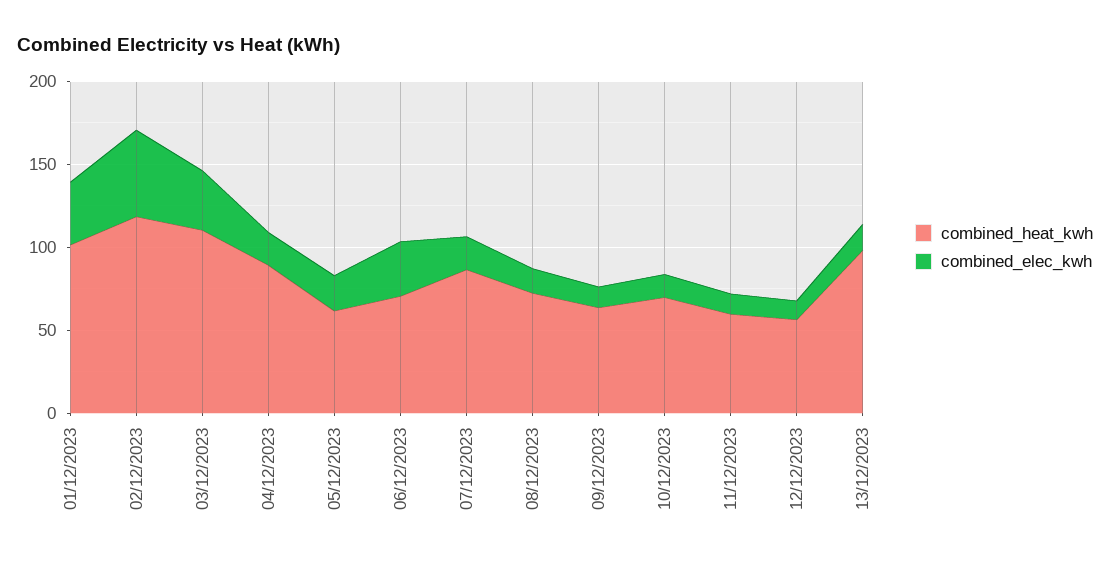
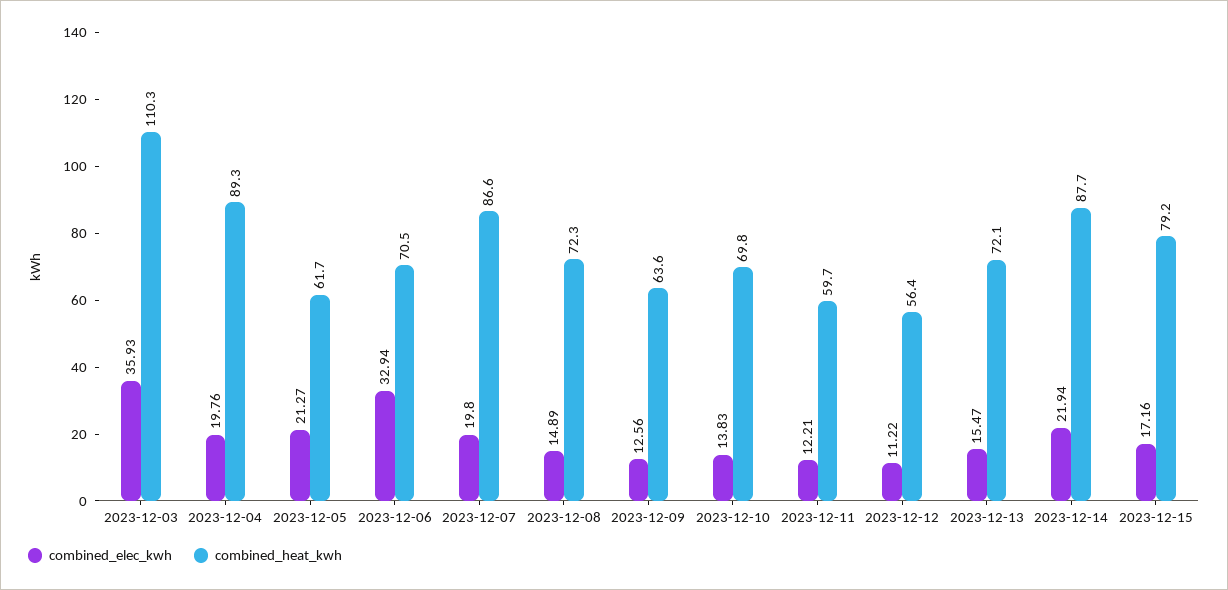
combined_heat_kwh, 01/12/2023: 100 -> none
combined_elec_kwh, 01/12/2023: 40 -> none
combined_heat_kwh, 02/12/2023: 120 -> none
combined_elec_kwh, 02/12/2023: 50 -> none
combined_heat_kwh, 13/12/2023: 100 -> 72.1
combined_elec_kwh, 2023-12-14: none -> 21.94
combined_heat_kwh, 2023-12-14: none -> 87.7
combined_elec_kwh, 2023-12-15: none -> 17.16
combined_heat_kwh, 2023-12-15: none -> 79.2

